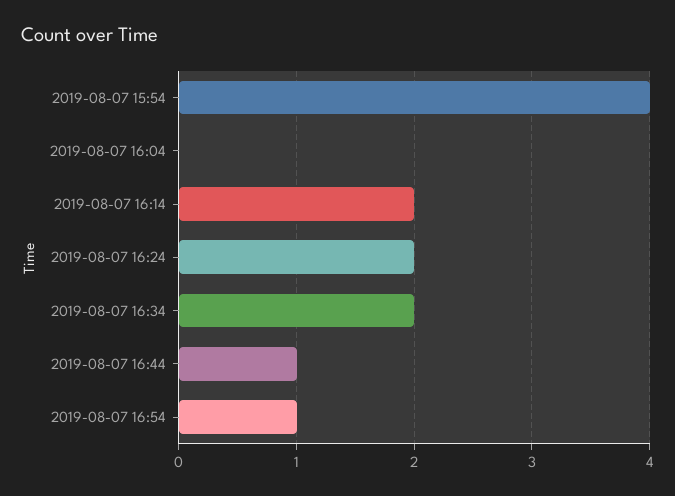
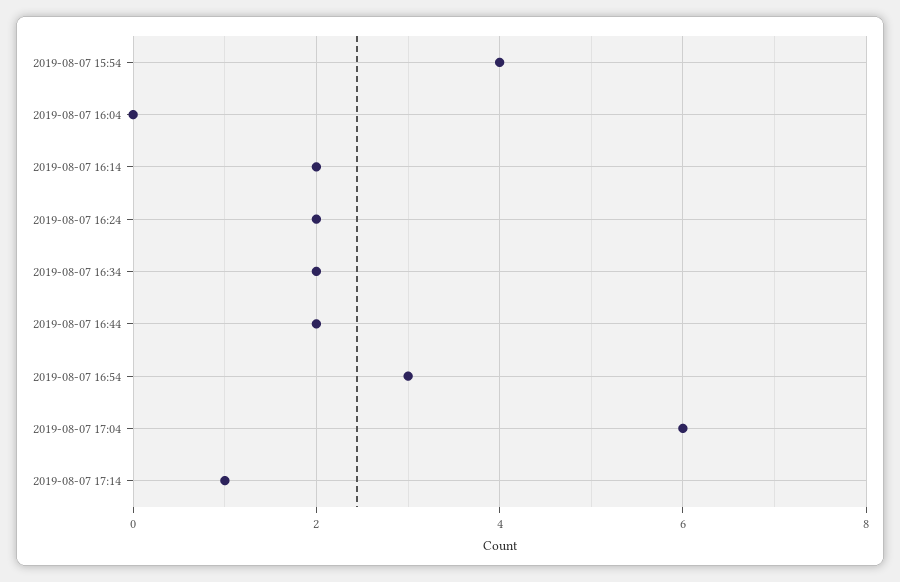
2019-08-07 16:44: 1 -> 2
2019-08-07 16:54: 1 -> 3
2019-08-07 17:04: none -> 6
2019-08-07 17:14: none -> 1

